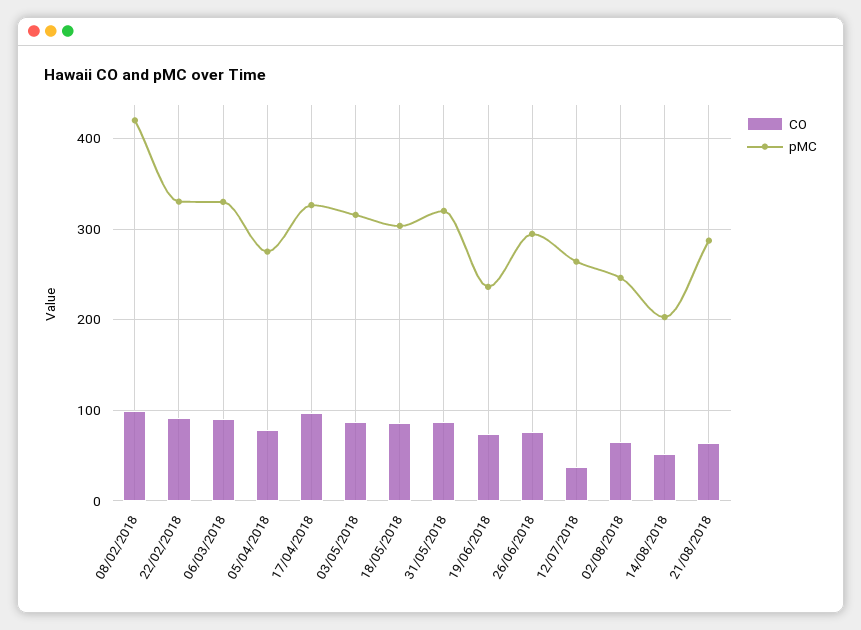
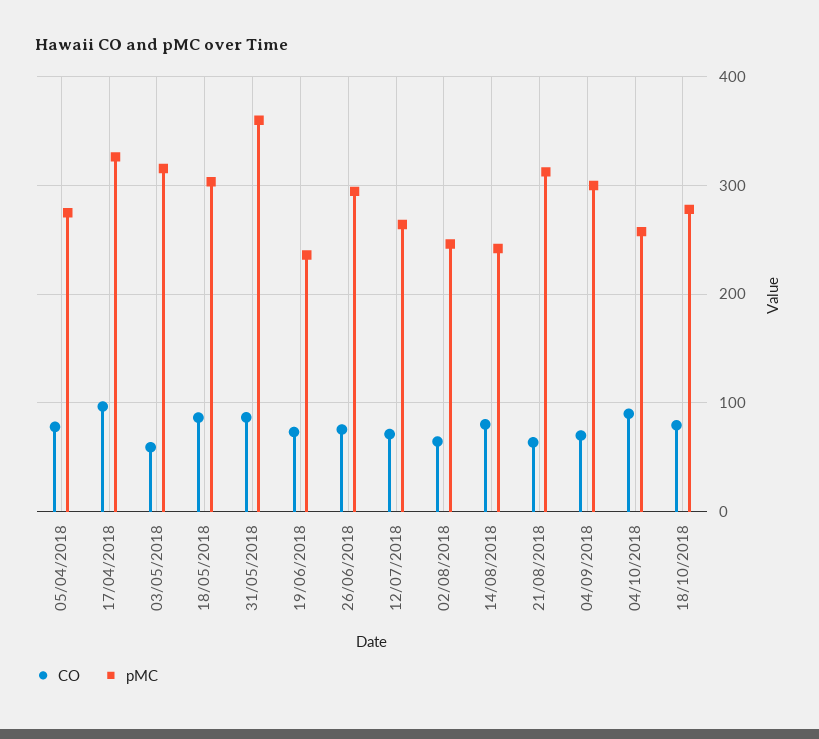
CO, 08/02/2018: 100 -> none
pMC, 08/02/2018: 420 -> none
CO, 22/02/2018: 90 -> none
pMC, 22/02/2018: 330 -> none
CO, 06/03/2018: 90 -> none
pMC, 06/03/2018: 330 -> none
CO, 03/05/2018: 90 -> 60
pMC, 31/05/2018: 320 -> 360
CO, 12/07/2018: 40 -> 70
CO, 14/08/2018: 50 -> 80
pMC, 14/08/2018: 200 -> 240
pMC, 21/08/2018: 290 -> 310
CO, 04/09/2018: none -> 70
pMC, 04/09/2018: none -> 300
CO, 04/10/2018: none -> 90
pMC, 04/10/2018: none -> 260
CO, 18/10/2018: none -> 80
pMC, 18/10/2018: none -> 280

